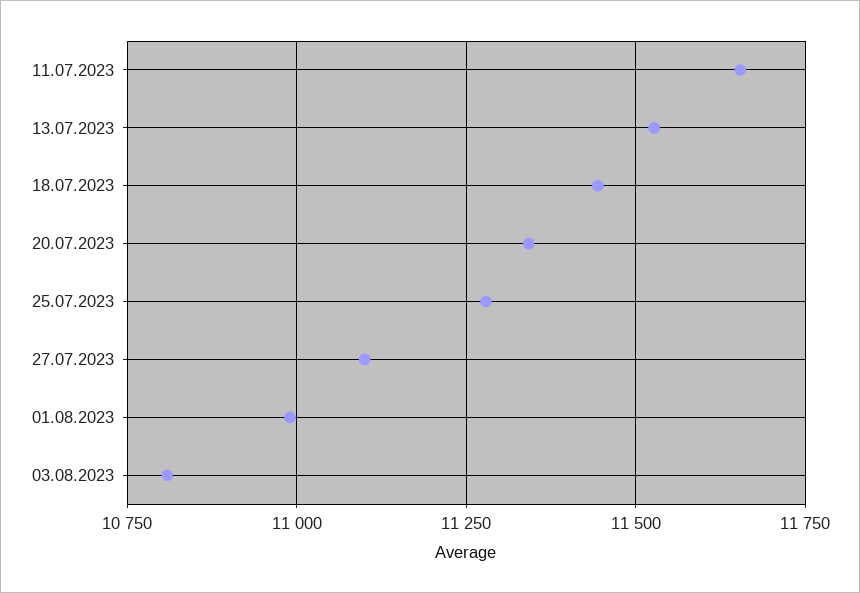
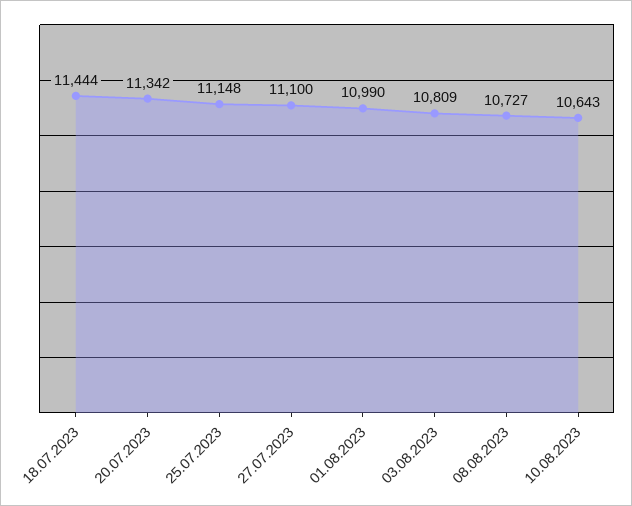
11.07.2023: 11650 -> none
13.07.2023: 11525 -> none
25.07.2023: 11275 -> 11148
08.08.2023: none -> 10727
10.08.2023: none -> 10643

